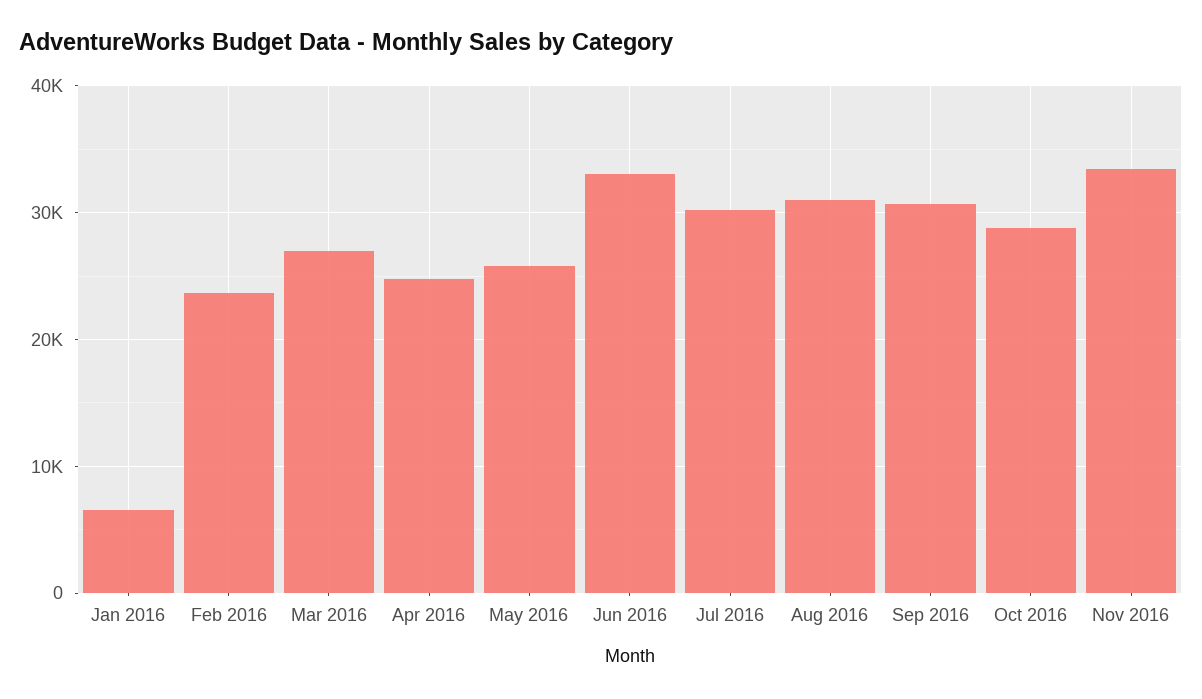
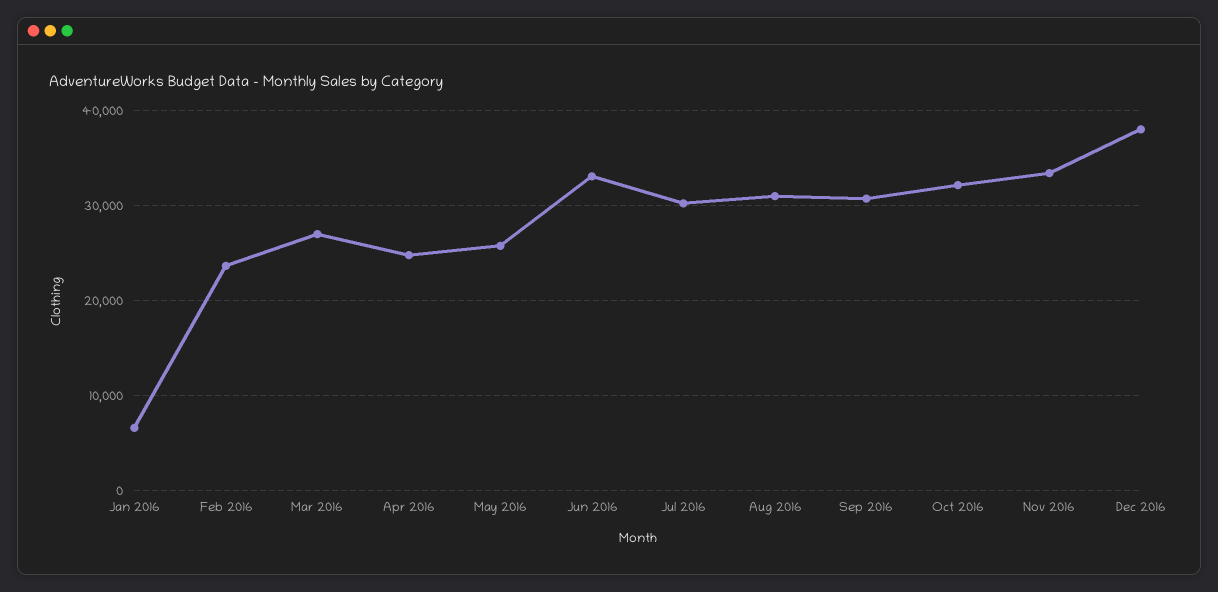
Oct 2016: 29000 -> 32000
Dec 2016: none -> 38000

